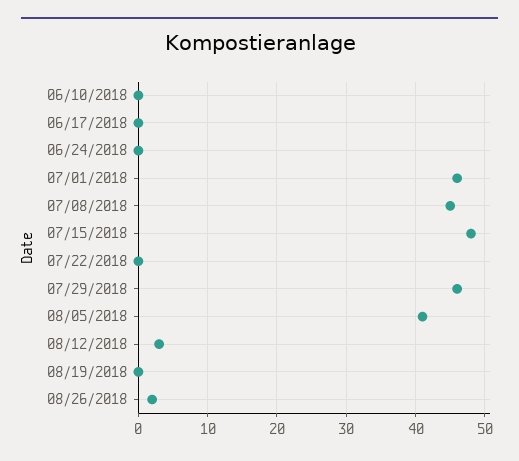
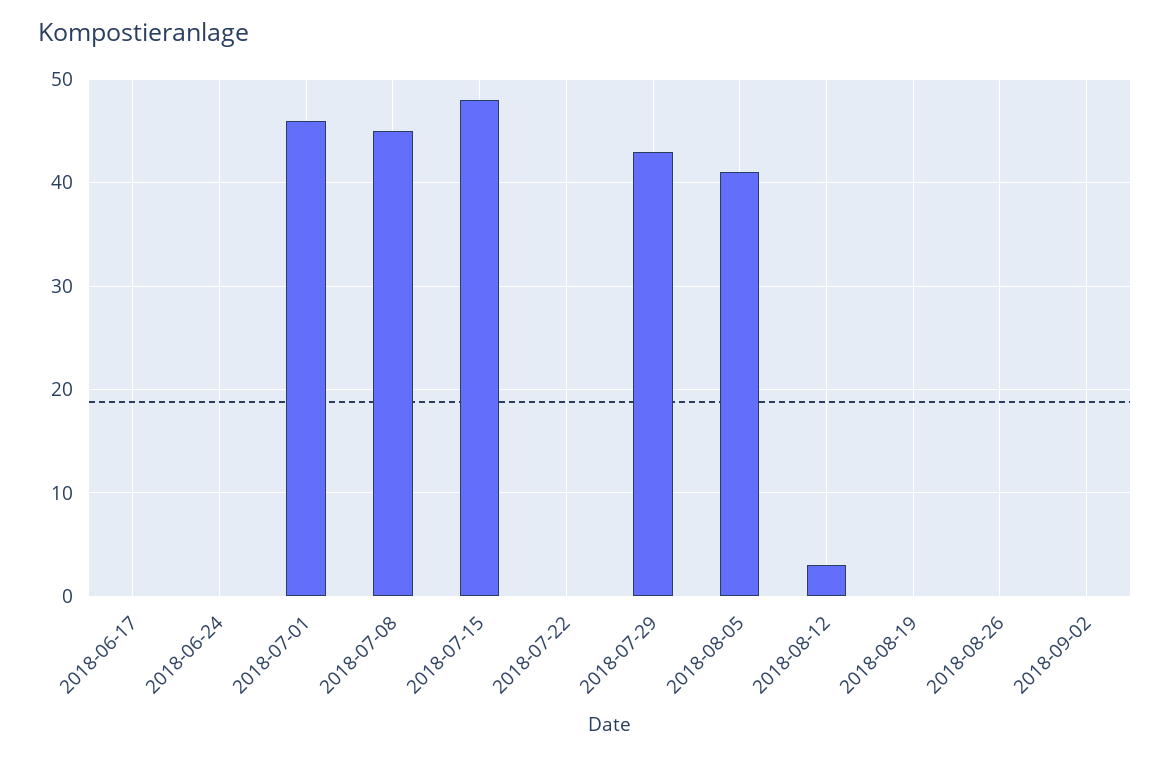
06/10/2018: 0 -> none
07/29/2018: 46 -> 43
08/26/2018: 2 -> 0
2018-09-02: none -> 0

